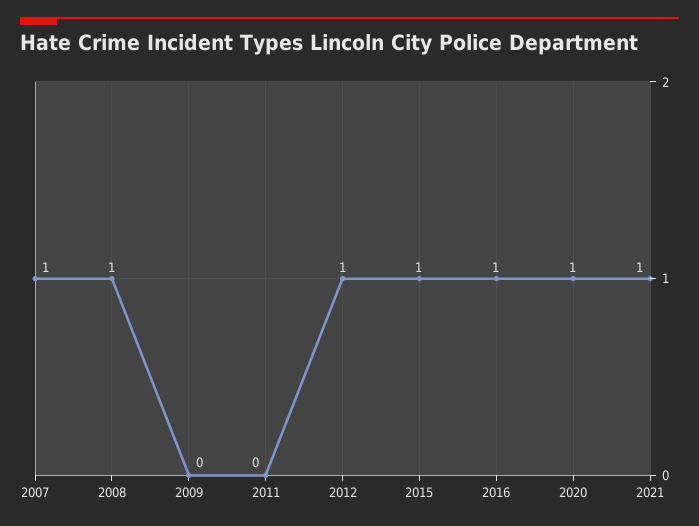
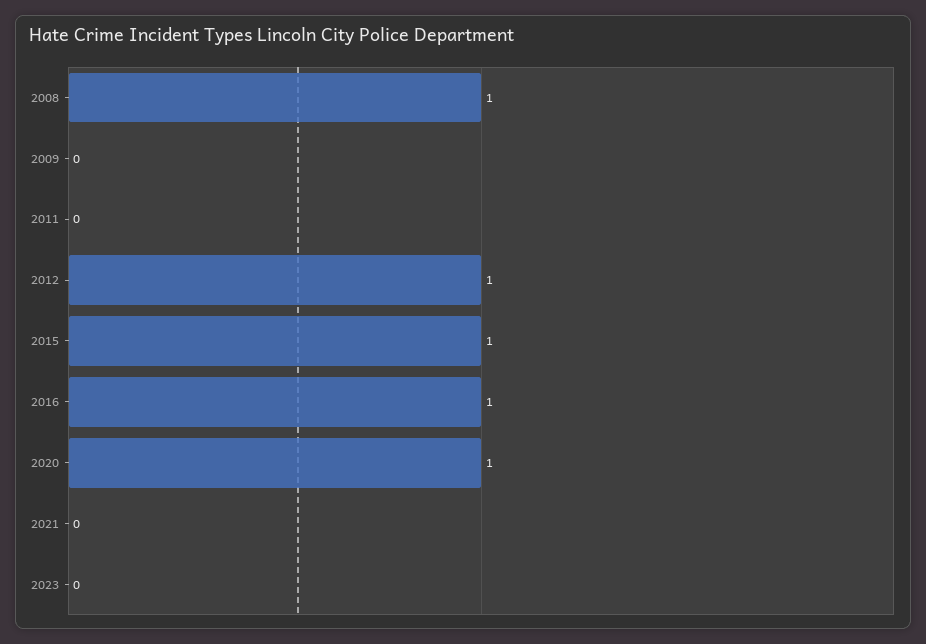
2007: 1 -> none
2021: 1 -> 0
2023: none -> 0

